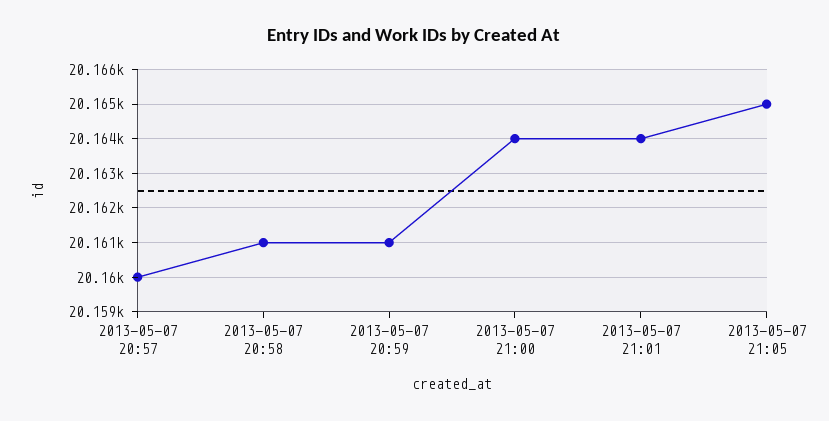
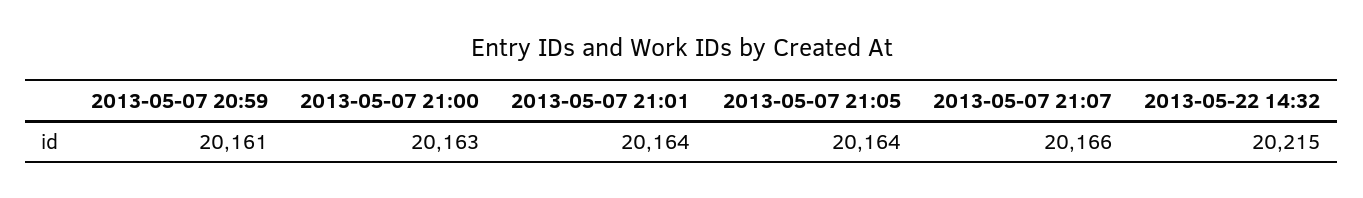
2013-05-07 20:57: 20160 -> none
2013-05-07 20:58: 20161 -> none
2013-05-07 21:00: 20164 -> 20163
2013-05-07 21:05: 20165 -> 20164
2013-05-07 21:07: none -> 20166
2013-05-22 14:32: none -> 20215

